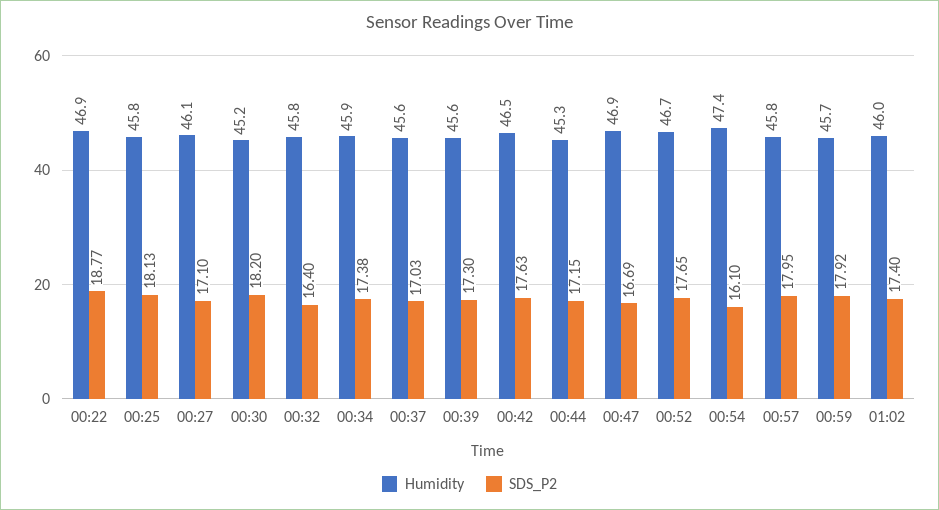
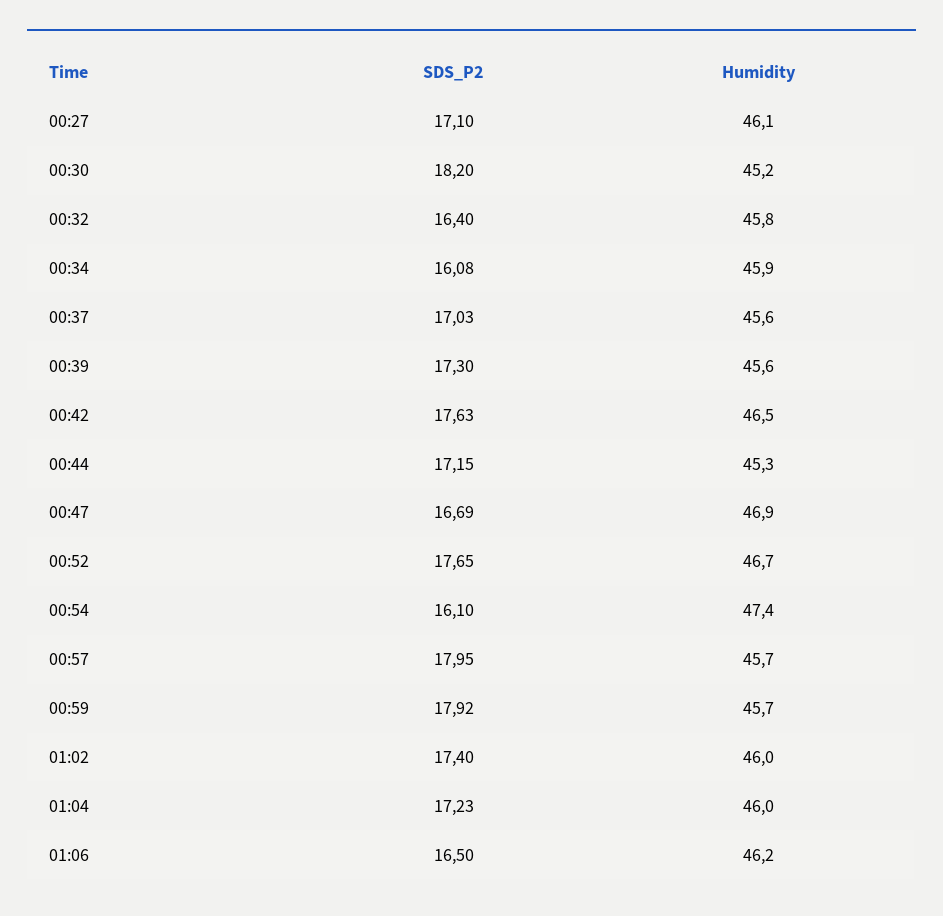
Humidity, 00:22: 46.9 -> none
SDS_P2, 00:22: 18.77 -> none
Humidity, 00:25: 45.8 -> none
SDS_P2, 00:25: 18.13 -> none
SDS_P2, 00:34: 17.38 -> 16.08
Humidity, 00:57: 45.8 -> 45.7
SDS_P2, 01:04: none -> 17.23
Humidity, 01:04: none -> 46
SDS_P2, 01:06: none -> 16.5
Humidity, 01:06: none -> 46.2

